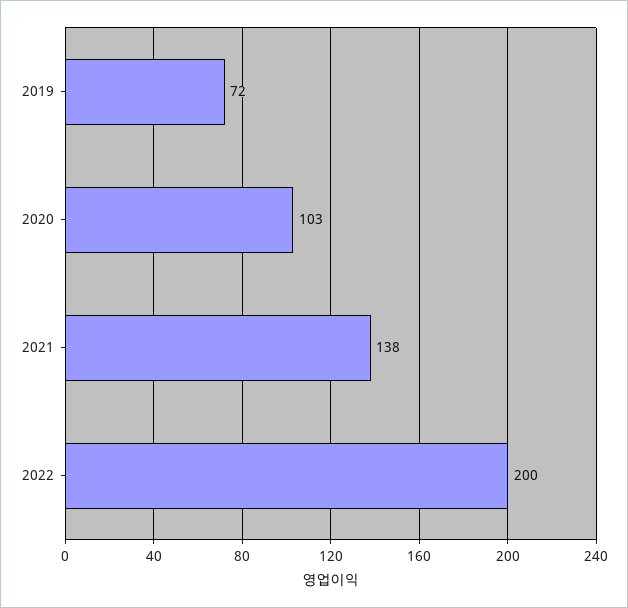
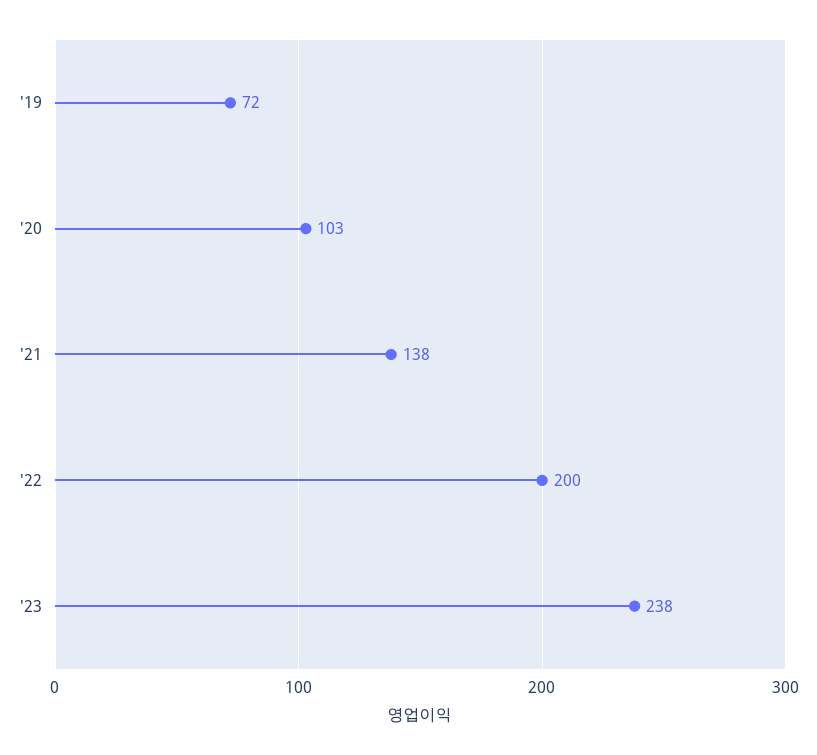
'23: none -> 238

